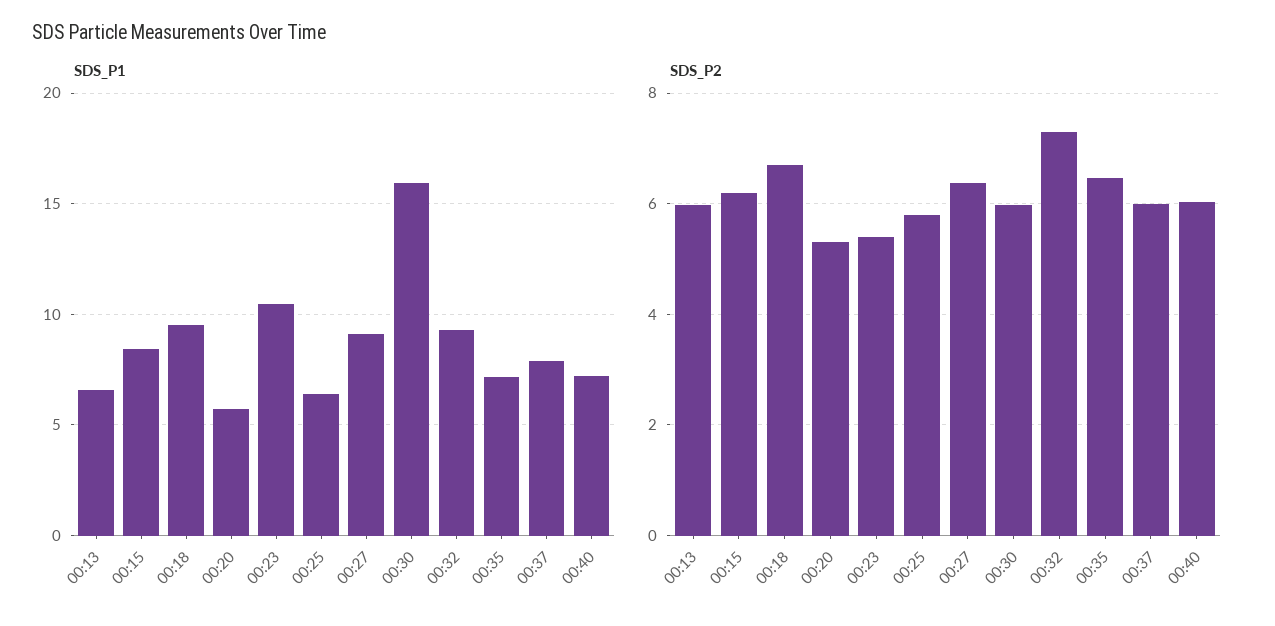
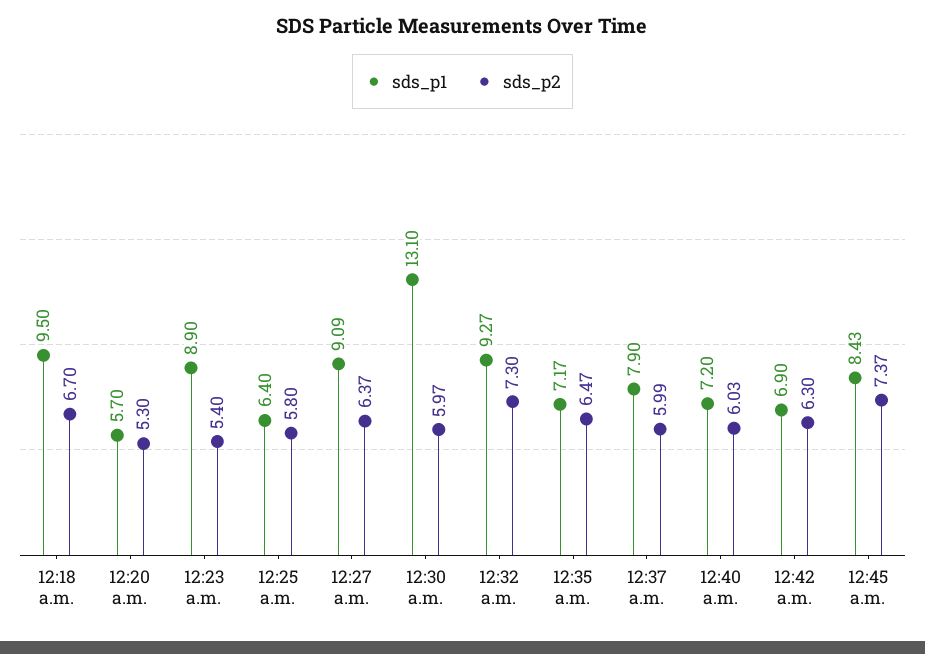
SDS_P1, 00:13: 6.5 -> none
SDS_P1, 00:15: 8.5 -> none
SDS_P1, 00:23: 10.5 -> 8.9
SDS_P1, 00:30: 16 -> 13.1
SDS_P2, 00:13: 6 -> none
SDS_P2, 00:15: 6.2 -> none
SDS_P1, 12:42 a.m.: none -> 6.9
SDS_P2, 12:42 a.m.: none -> 6.3
SDS_P1, 12:45 a.m.: none -> 8.43
SDS_P2, 12:45 a.m.: none -> 7.37

